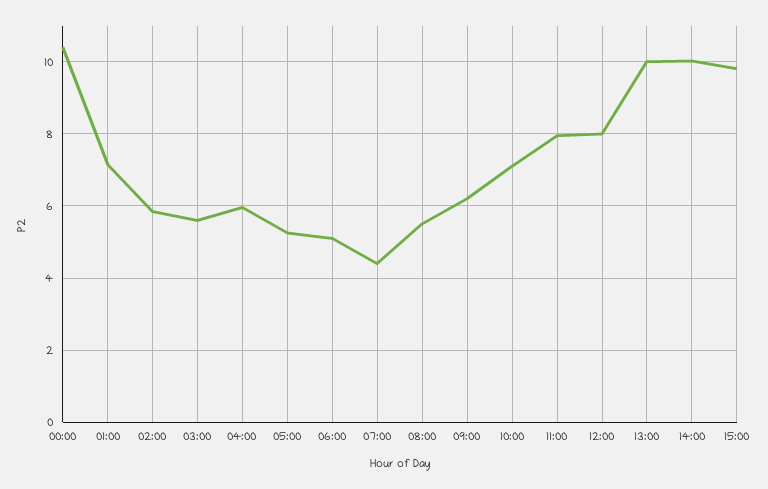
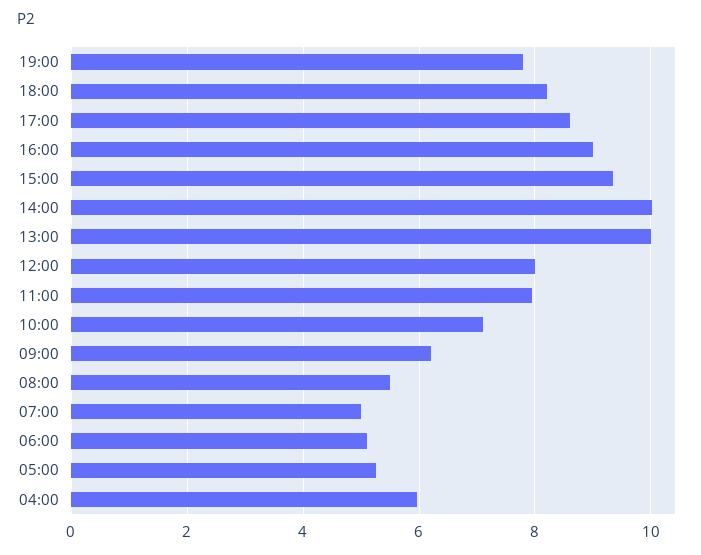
00:00: 10.4 -> none
01:00: 7.2 -> none
02:00: 5.8 -> none
03:00: 5.6 -> none
07:00: 4.4 -> 5
15:00: 9.8 -> 9.4
19:00: none -> 7.8
18:00: none -> 8.2
17:00: none -> 8.6
16:00: none -> 9

